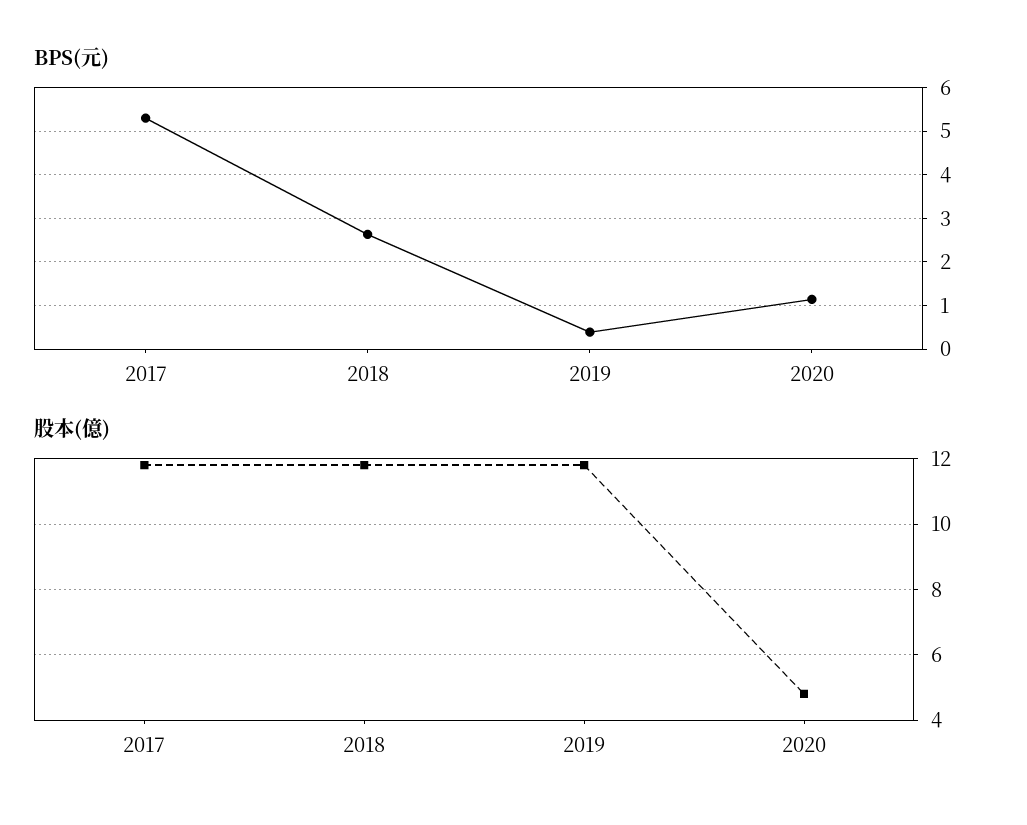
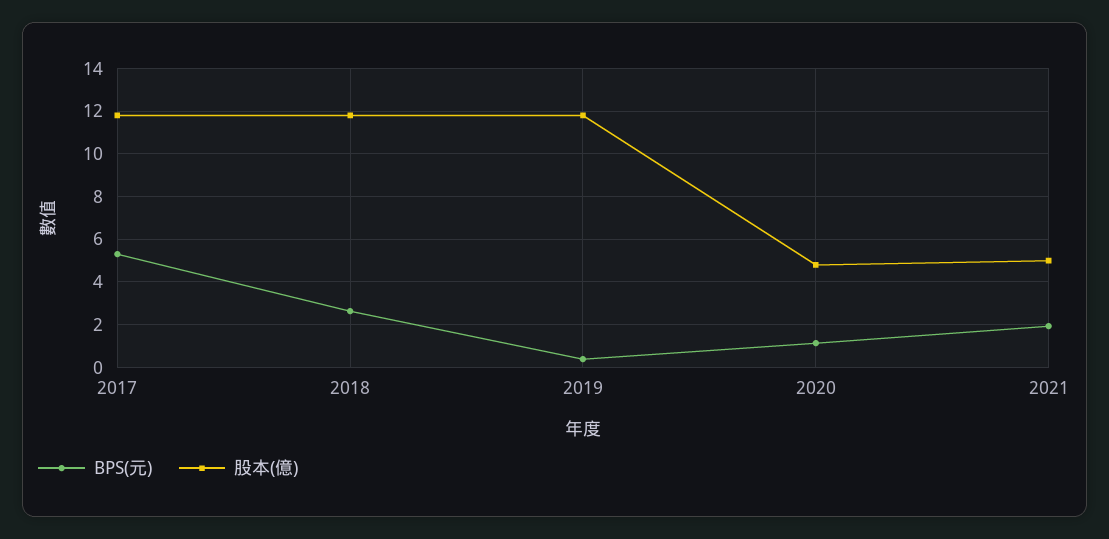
BPS(元), 2021: none -> 2
股本(億), 2021: none -> 5

